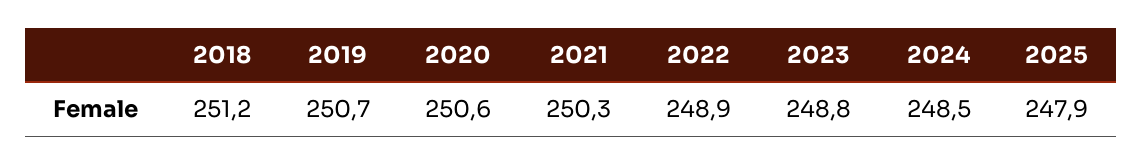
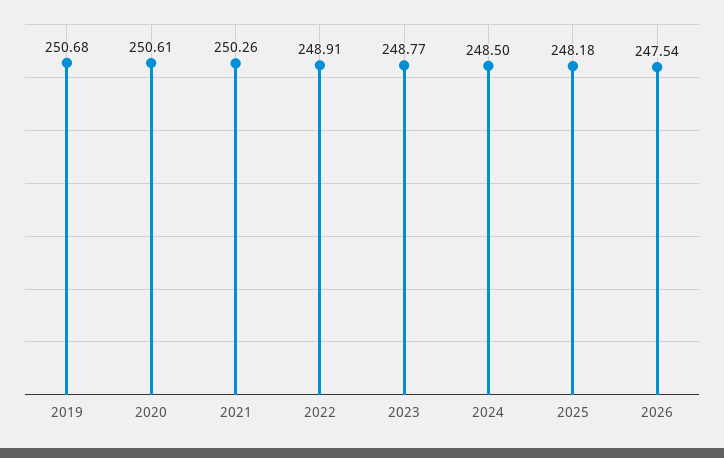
2018: 251.2 -> none
2025: 247.9 -> 248.18
2026: none -> 247.54

